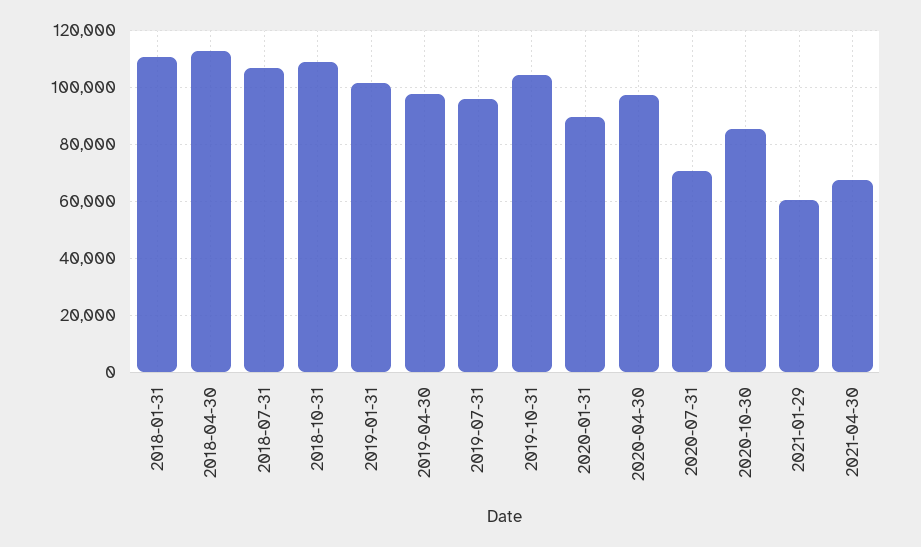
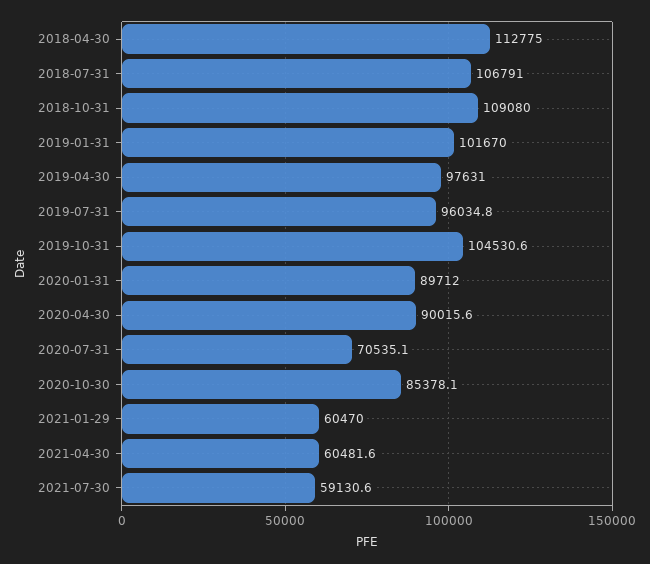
2018-01-31: 110000 -> none
2020-04-30: 97500 -> 90015.6
2021-04-30: 67500 -> 60481.6
2021-07-30: none -> 59130.6

